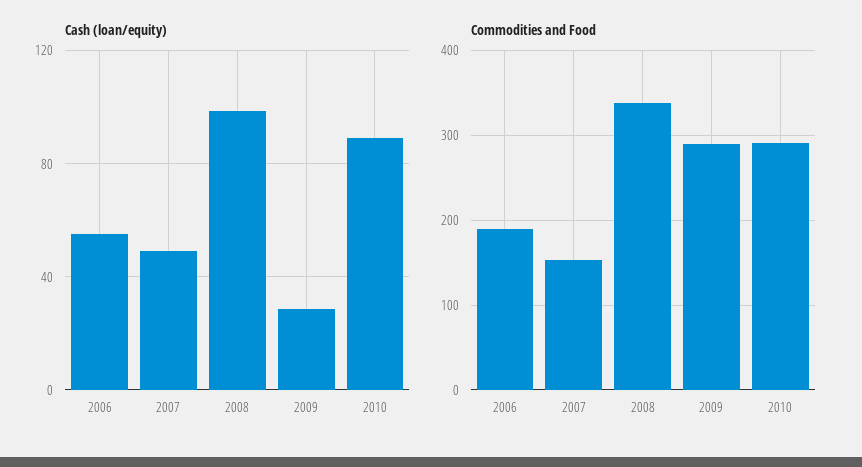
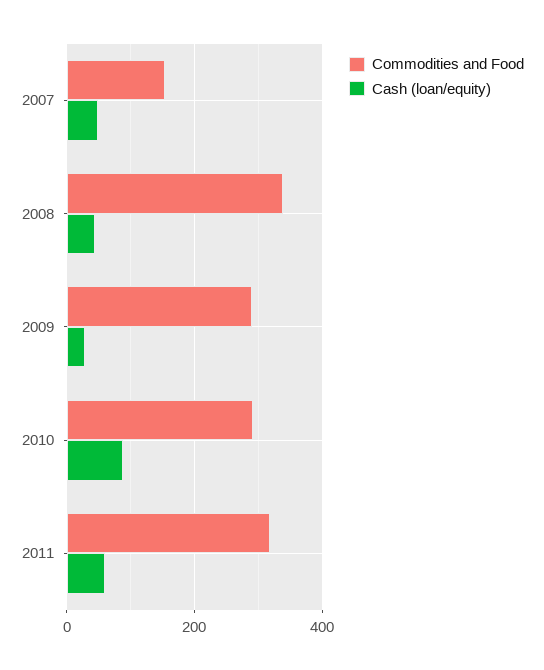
Cash (loan/equity), 2006: 55 -> none
Cash (loan/equity), 2008: 100 -> 40
Commodities and Food, 2006: 190 -> none
Commodities and Food, 2011: none -> 320
Cash (loan/equity), 2011: none -> 60

